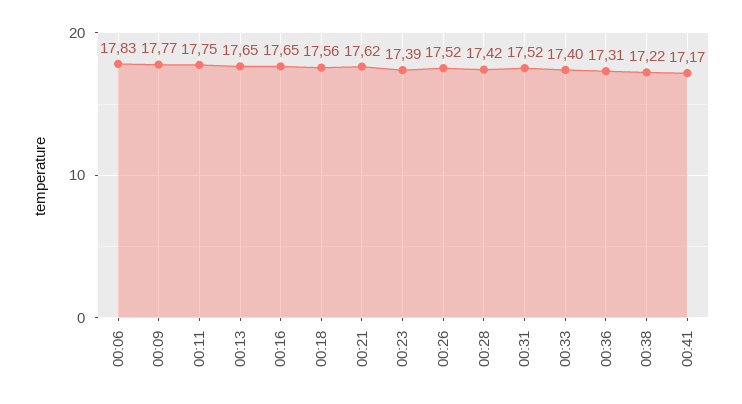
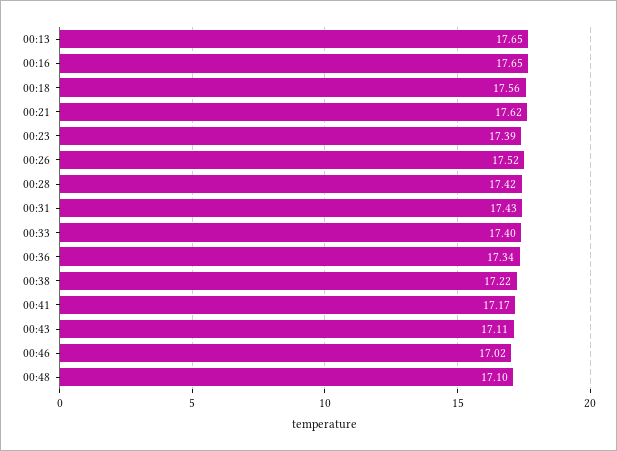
00:06: 17.83 -> none
00:09: 17.77 -> none
00:11: 17.75 -> none
00:31: 17.52 -> 17.43
00:36: 17.31 -> 17.34
00:43: none -> 17.11
00:46: none -> 17.02
00:48: none -> 17.1

